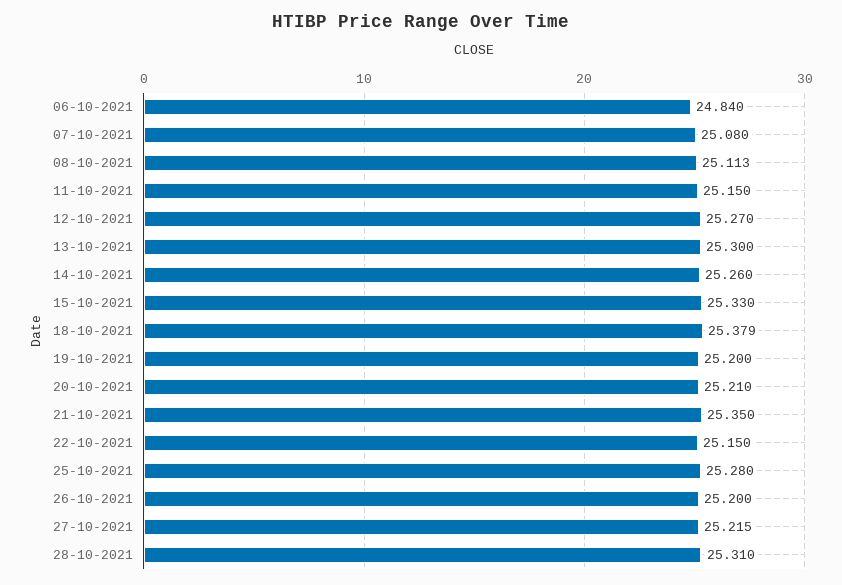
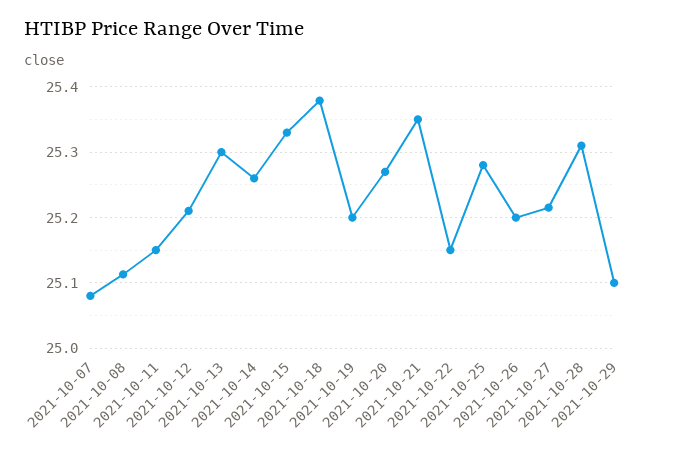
06-10-2021: 24.84 -> none
12-10-2021: 25.27 -> 25.21
20-10-2021: 25.21 -> 25.27
2021-10-29: none -> 25.1

